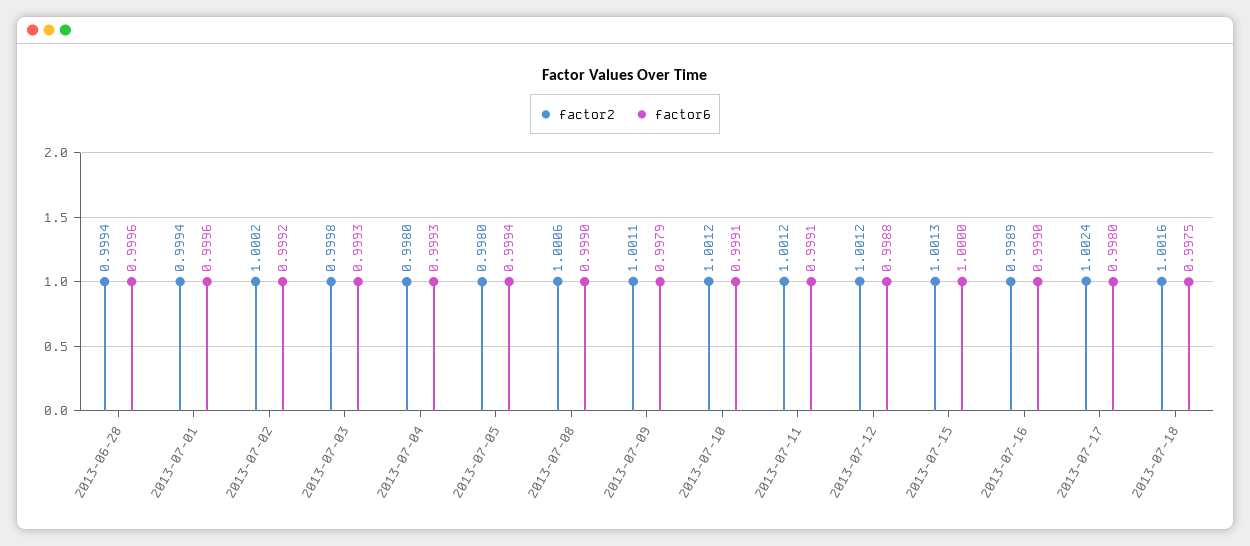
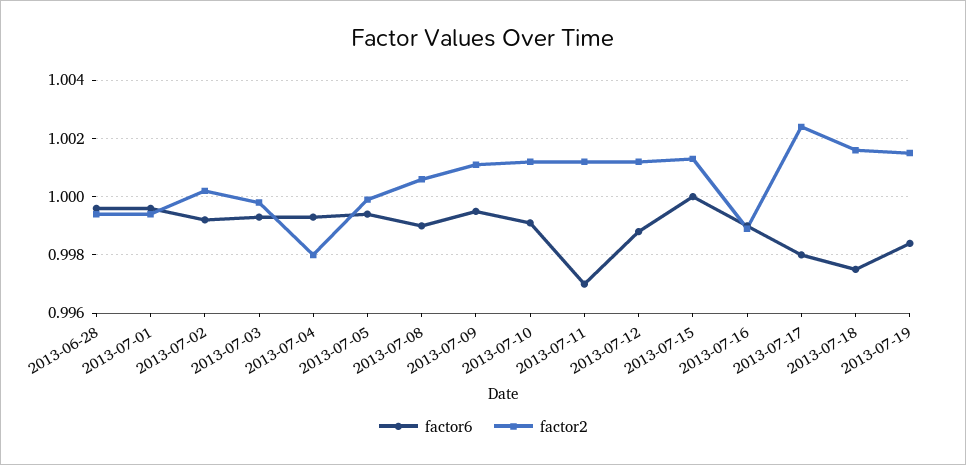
factor2, 2013-07-05: 0.998 -> 1
factor6, 2013-07-09: 0.9979 -> 0.9995
factor6, 2013-07-11: 0.9991 -> 0.997
factor6, 2013-07-19: none -> 0.9985
factor2, 2013-07-19: none -> 1.0015

